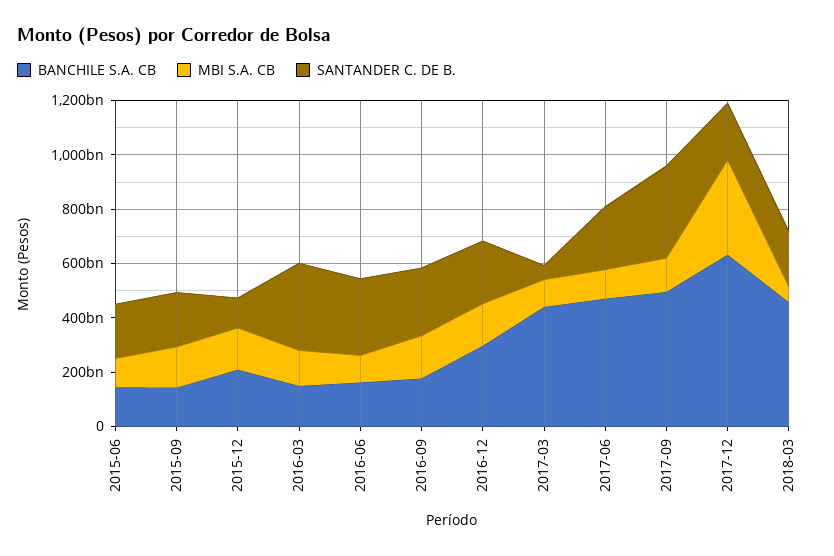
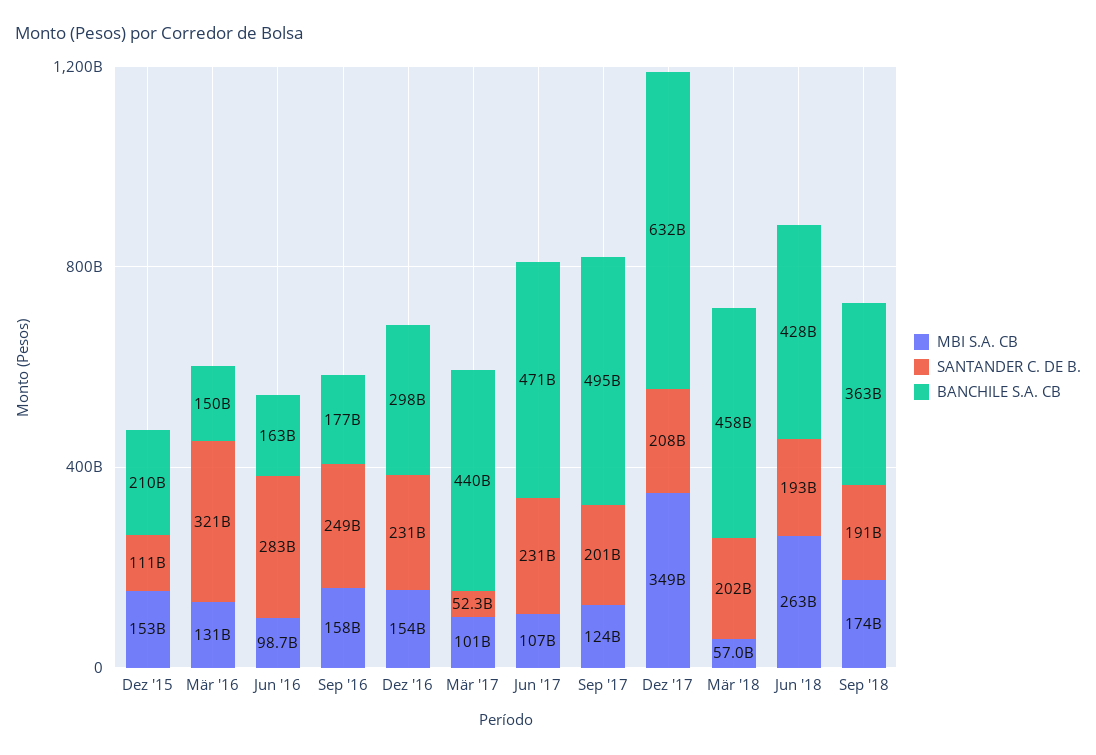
BANCHILE S.A. CB, 2015-06: 150000000000 -> none
MBI S.A. CB, 2015-06: 100000000000 -> none
SANTANDER C. DE B., 2015-06: 200000000000 -> none
BANCHILE S.A. CB, 2015-09: 150000000000 -> none
MBI S.A. CB, 2015-09: 150000000000 -> none
SANTANDER C. DE B., 2015-09: 200000000000 -> none
SANTANDER C. DE B., 2017-09: 350000000000 -> 201000000000
MBI S.A. CB, Jun '18: none -> 263000000000
SANTANDER C. DE B., Jun '18: none -> 193000000000
BANCHILE S.A. CB, Jun '18: none -> 428000000000
MBI S.A. CB, Sep '18: none -> 174000000000
SANTANDER C. DE B., Sep '18: none -> 191000000000
BANCHILE S.A. CB, Sep '18: none -> 363000000000

